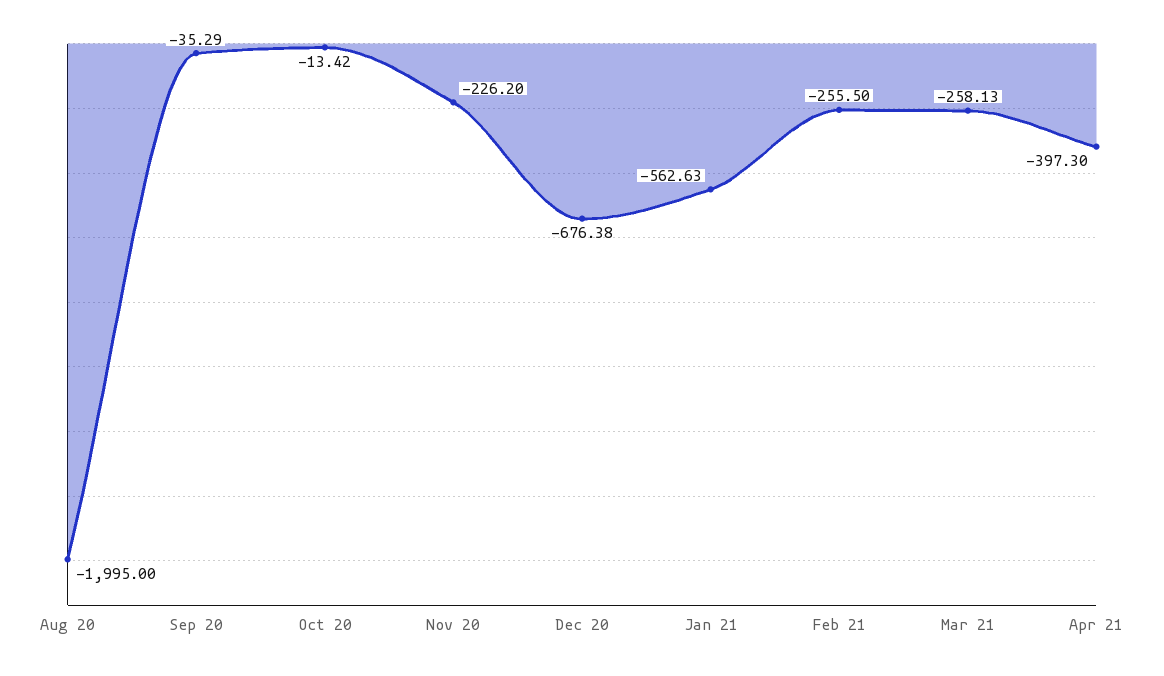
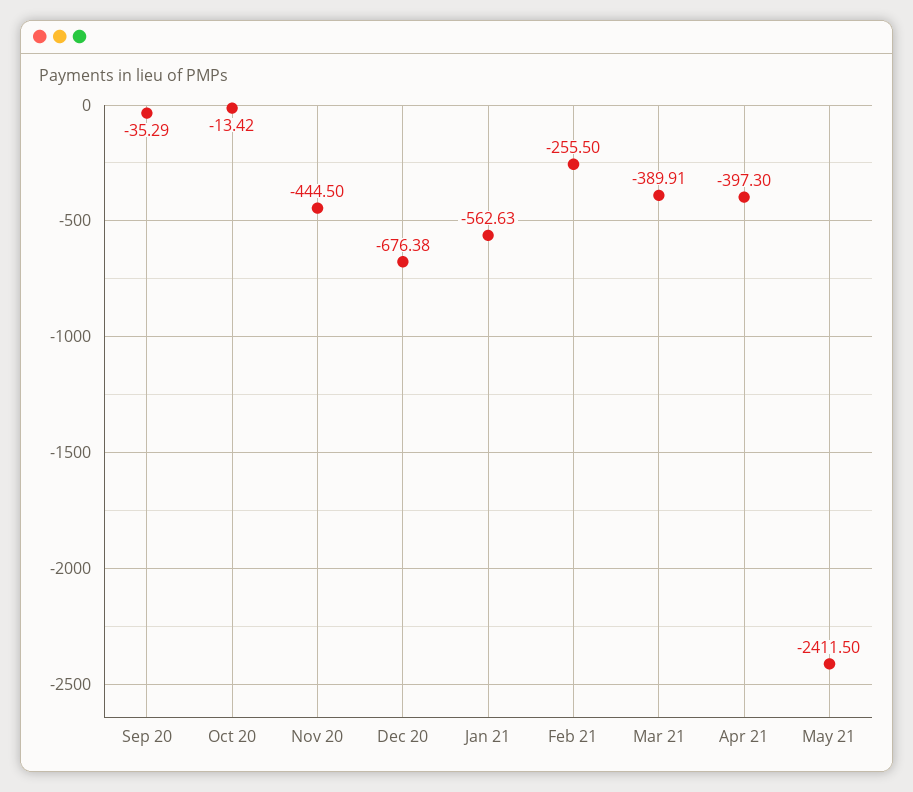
Aug 20: -1995 -> none
Nov 20: -226.2 -> -444.5
Mar 21: -258.13 -> -389.91
May 21: none -> -2411.5

